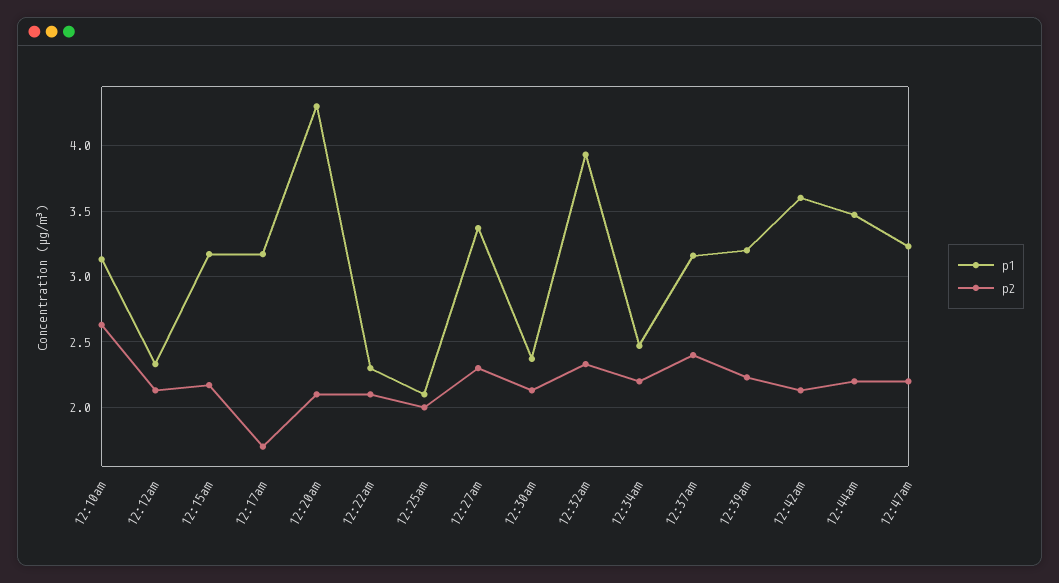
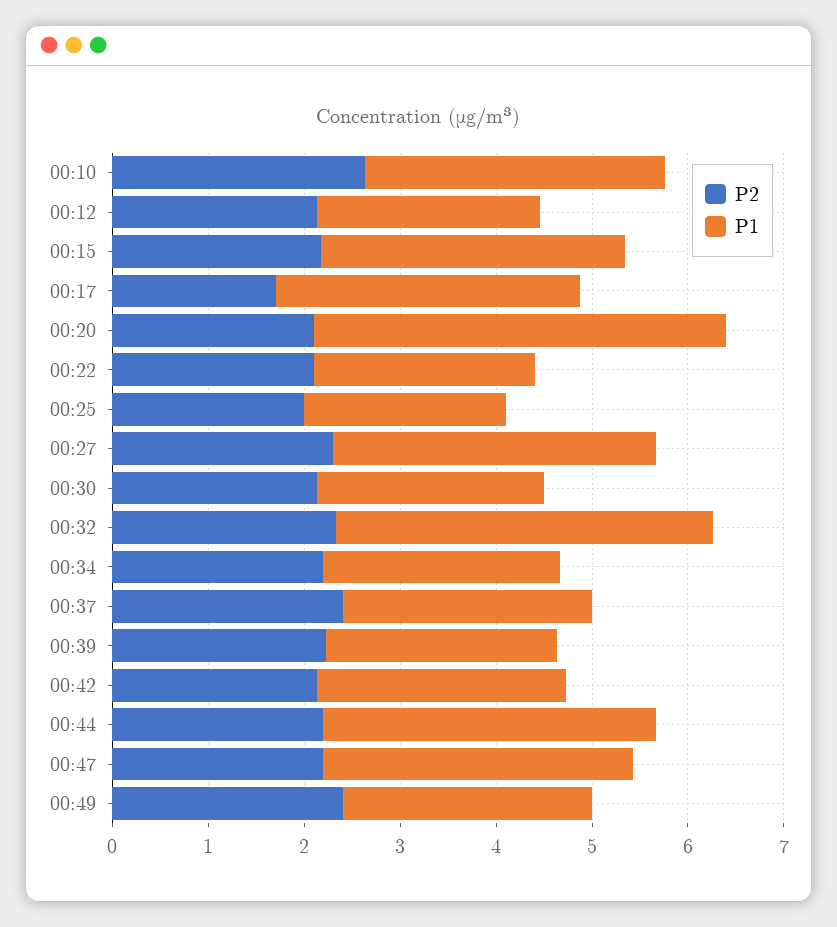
p1, 12:37am: 3.15 -> 2.6
p1, 12:39am: 3.2 -> 2.4
p1, 12:42am: 3.6 -> 2.6
p2, 00:49: none -> 2.4
p1, 00:49: none -> 2.6

